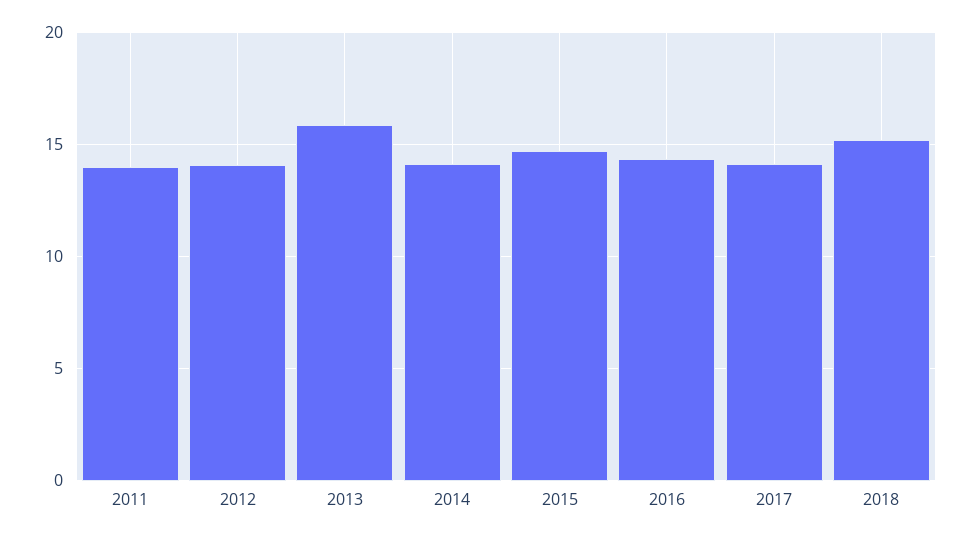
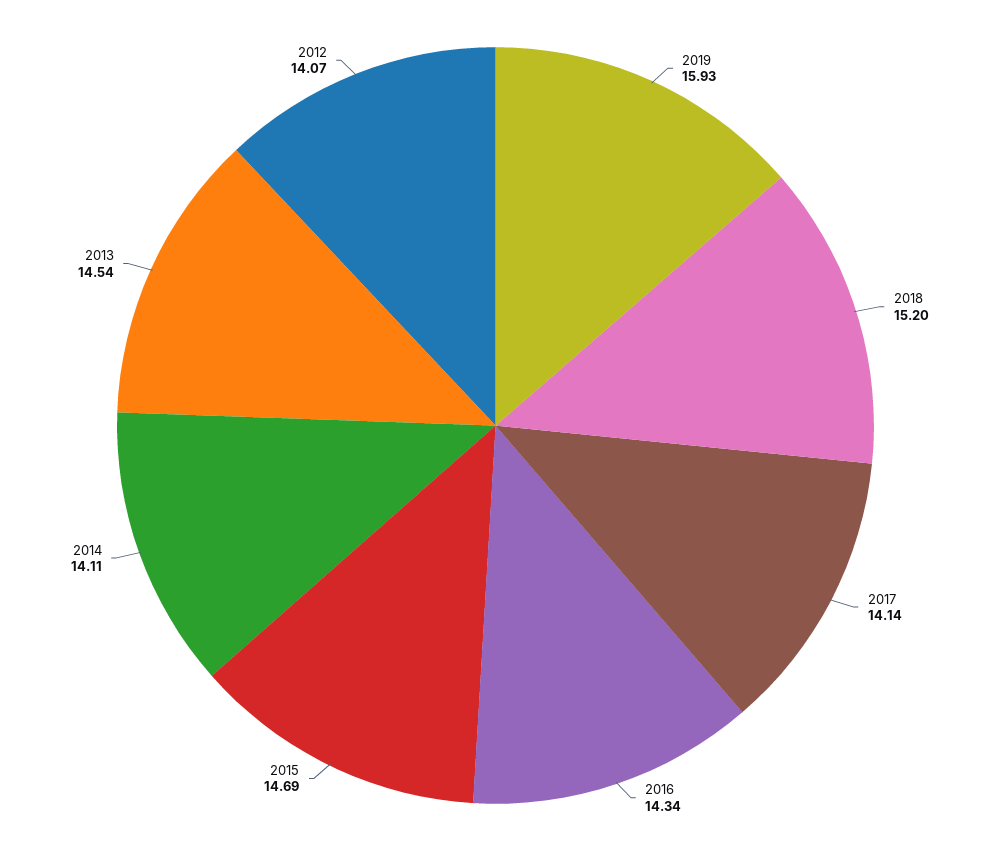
2011: 14 -> none
2013: 16 -> 14.54
2019: none -> 15.93

